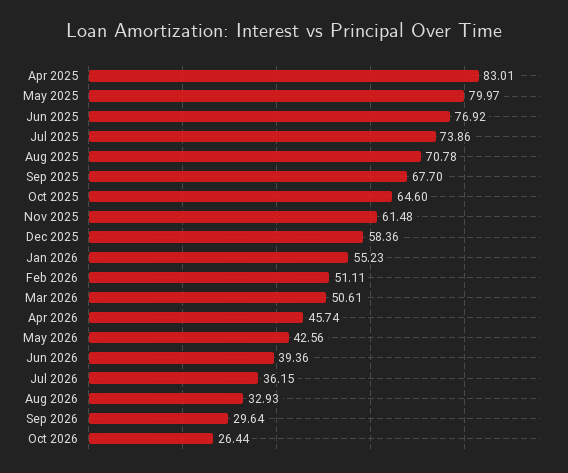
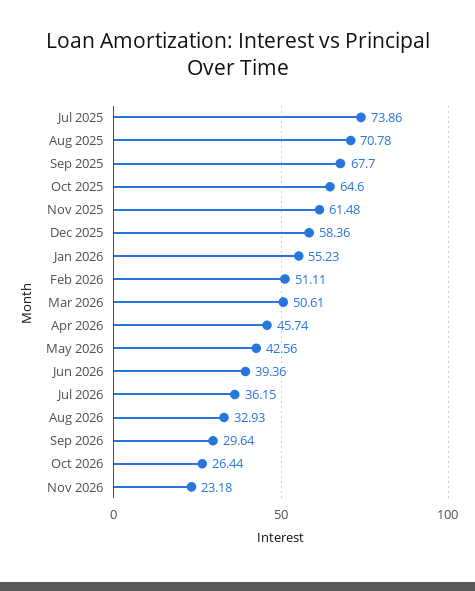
Apr 2025: 83.01 -> none
May 2025: 79.97 -> none
Jun 2025: 76.92 -> none
Nov 2026: none -> 23.18

